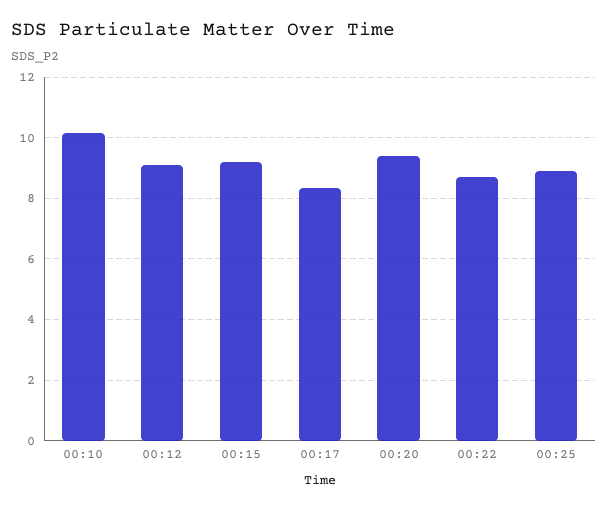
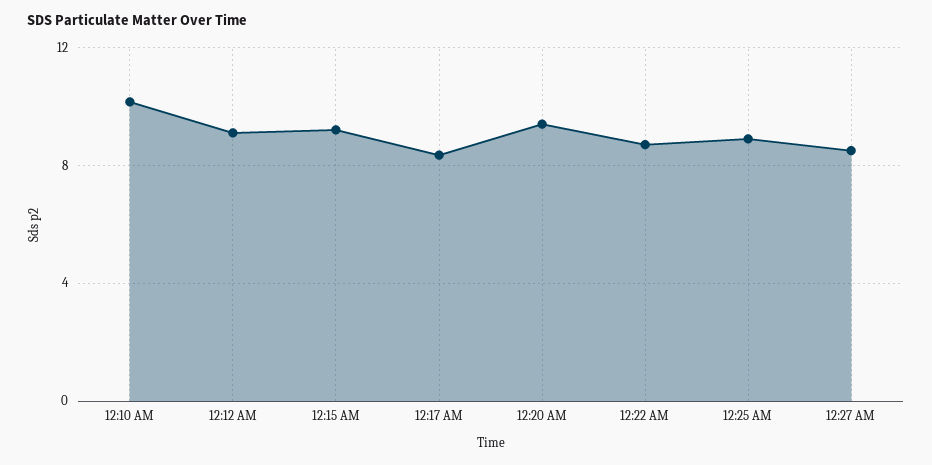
12:27 AM: none -> 8.5

